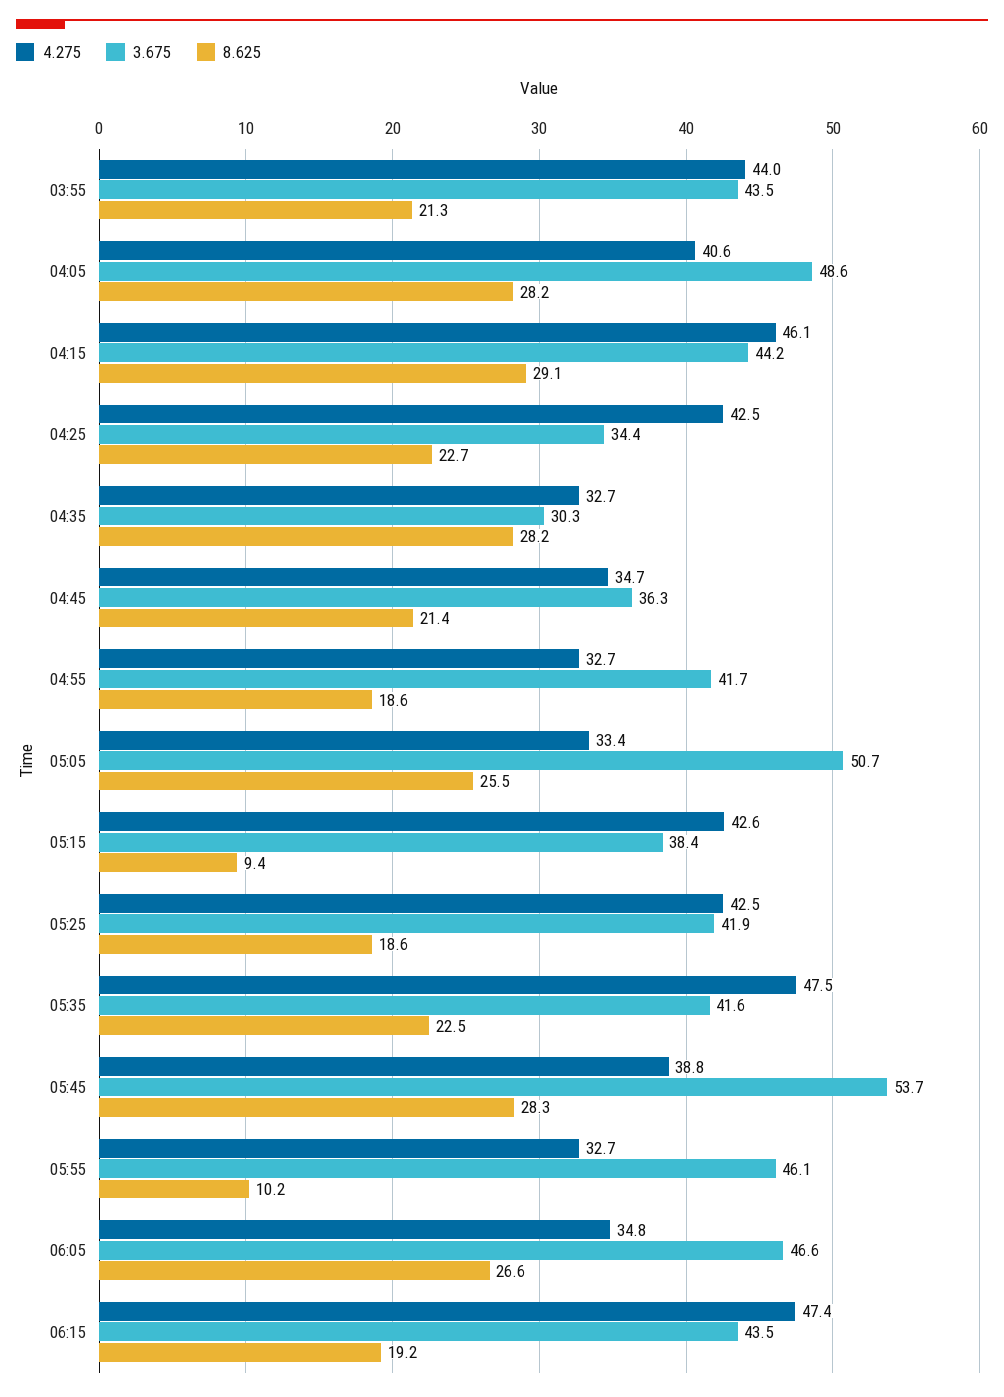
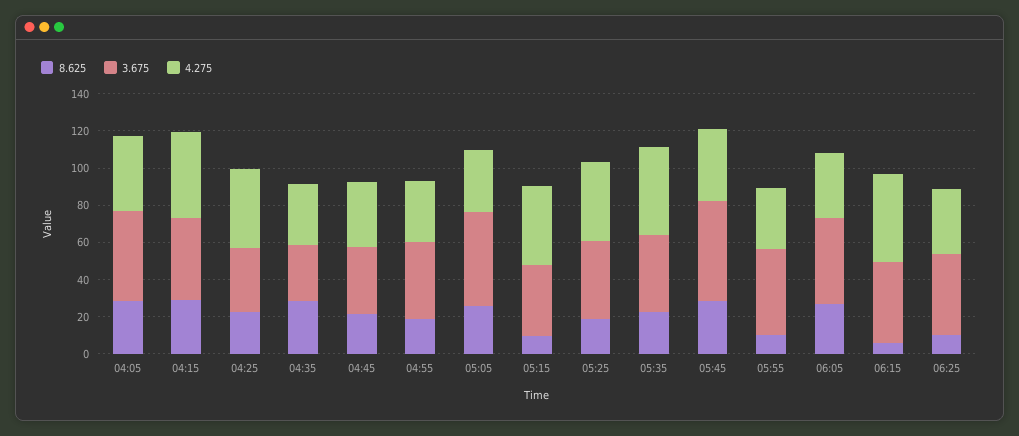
4.275, 03:55: 44 -> none
3.675, 03:55: 43.5 -> none
8.625, 03:55: 21.3 -> none
8.625, 06:15: 19.2 -> 5
8.625, 06:25: none -> 10
3.675, 06:25: none -> 45
4.275, 06:25: none -> 35

